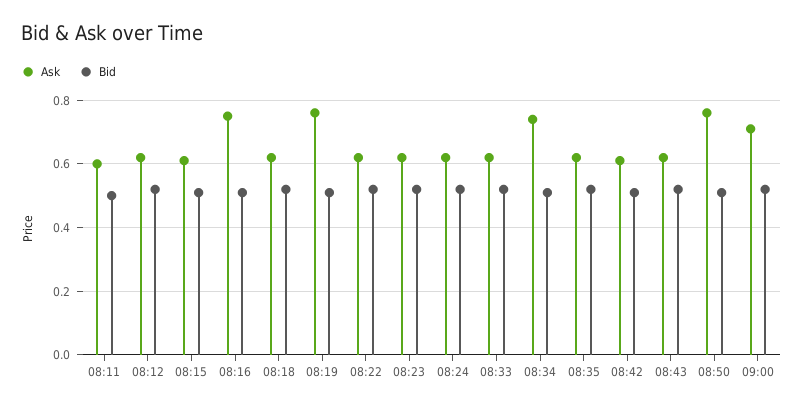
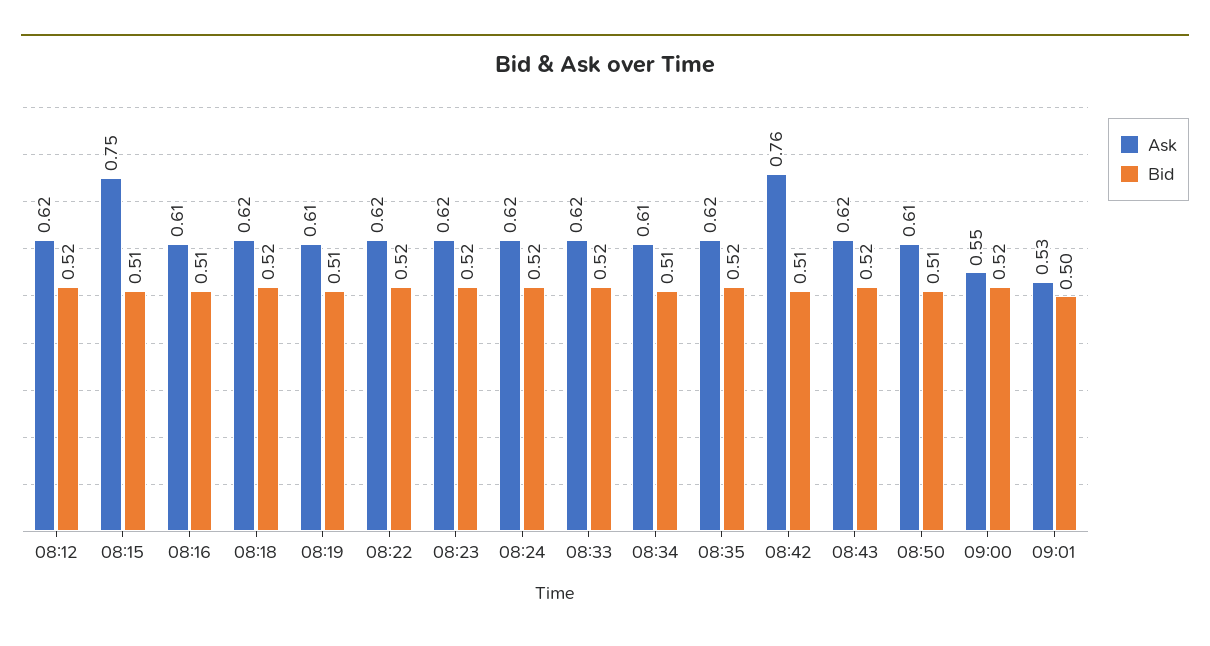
Ask, 08:11: 0.6 -> none
Bid, 08:11: 0.5 -> none
Ask, 08:15: 0.6 -> 0.75
Ask, 08:16: 0.75 -> 0.61
Ask, 08:19: 0.75 -> 0.61
Ask, 08:34: 0.75 -> 0.61
Ask, 08:42: 0.6 -> 0.76
Ask, 08:50: 0.75 -> 0.61
Ask, 09:00: 0.7 -> 0.55
Ask, 09:01: none -> 0.53
Bid, 09:01: none -> 0.5

